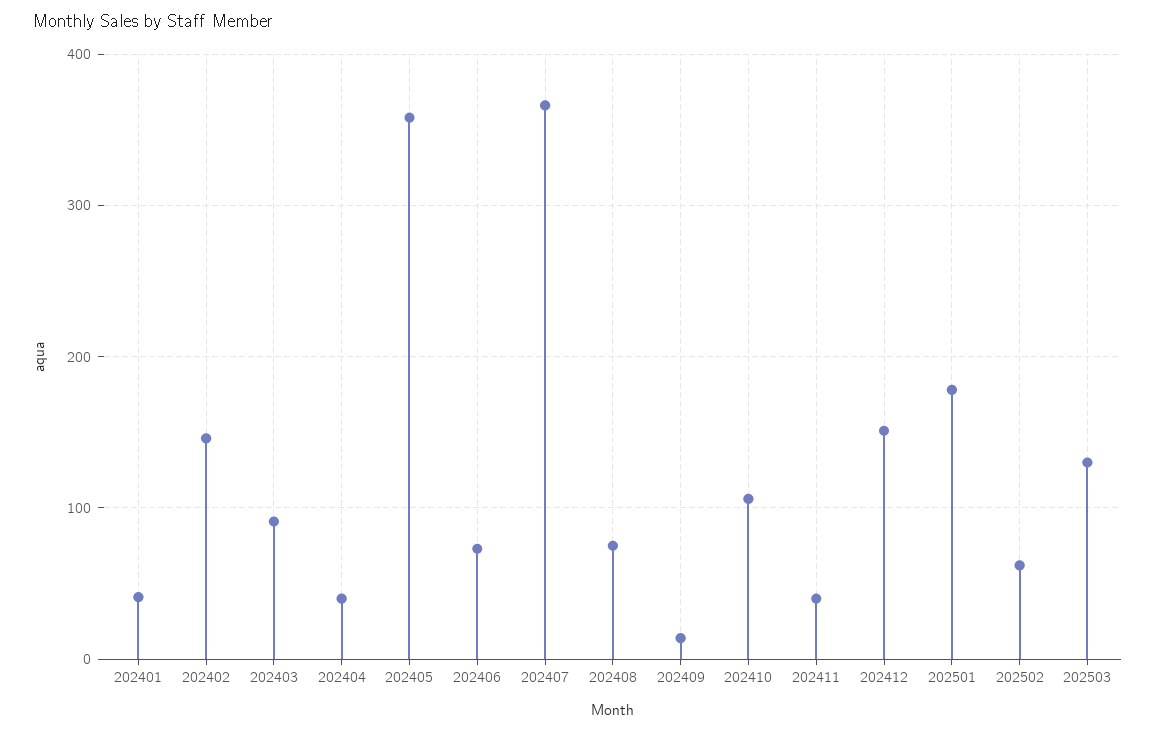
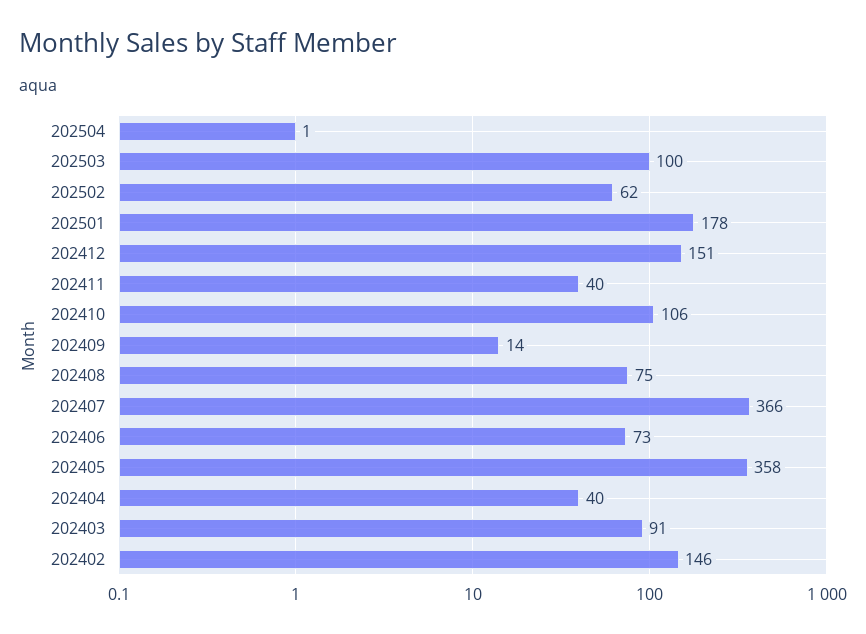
202401: 40 -> none
202503: 130 -> 100
202504: none -> 1

